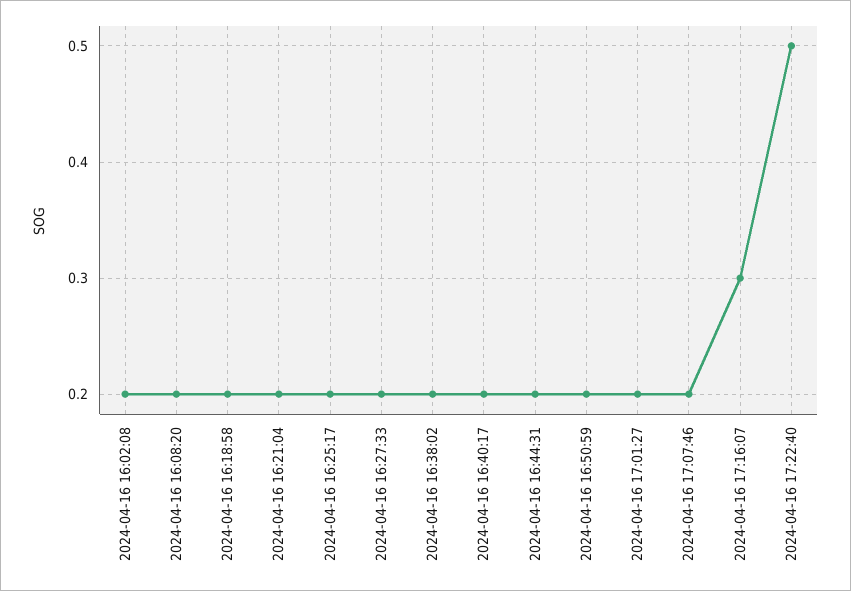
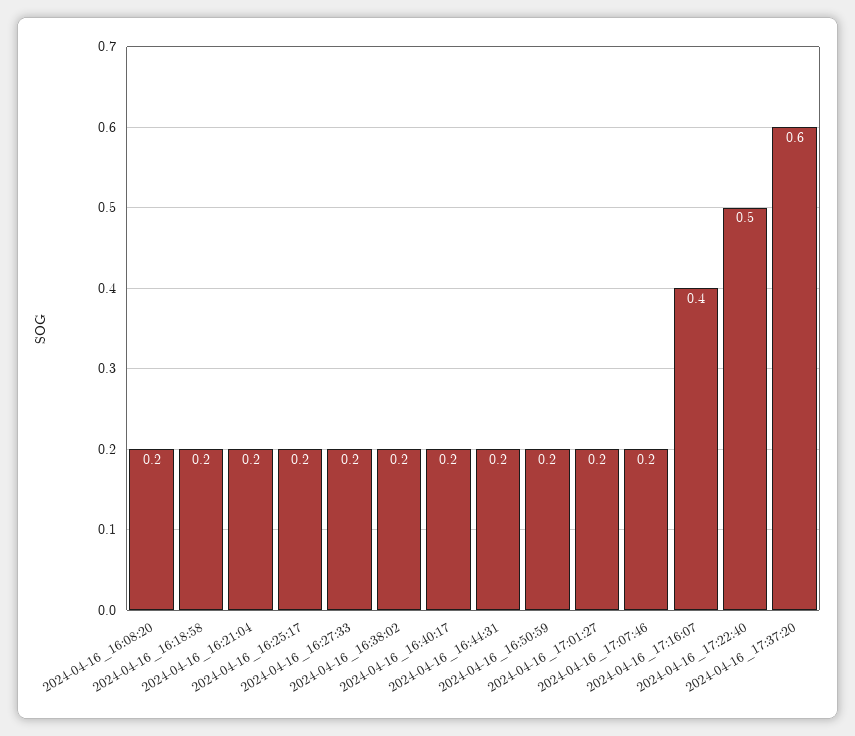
2024-04-16 16:02:08: 0.2 -> none
2024-04-16 17:16:07: 0.3 -> 0.4
2024-04-16_17:37:20: none -> 0.6

